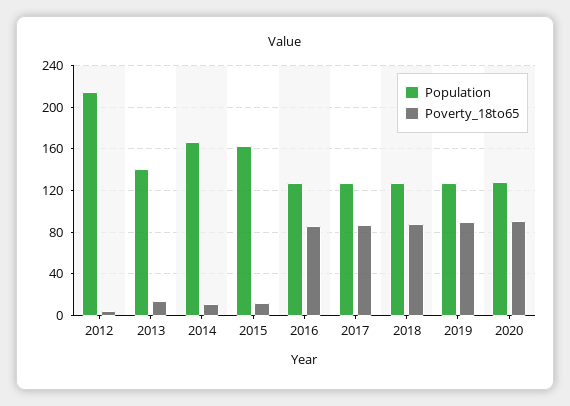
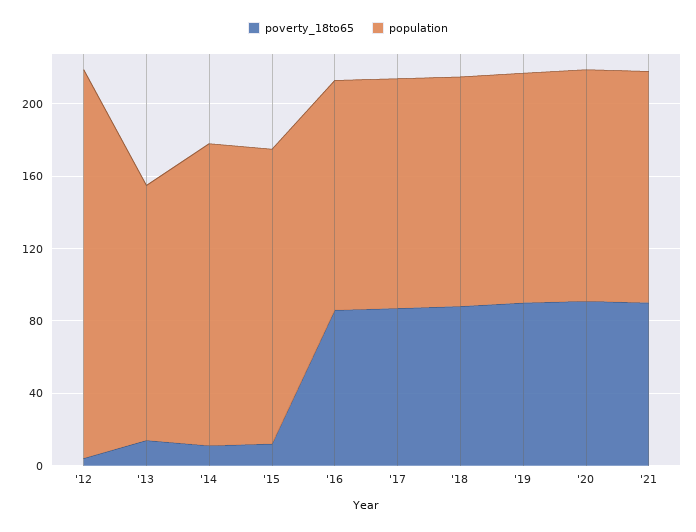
Poverty_18to65, '21: none -> 90
Population, '21: none -> 130

